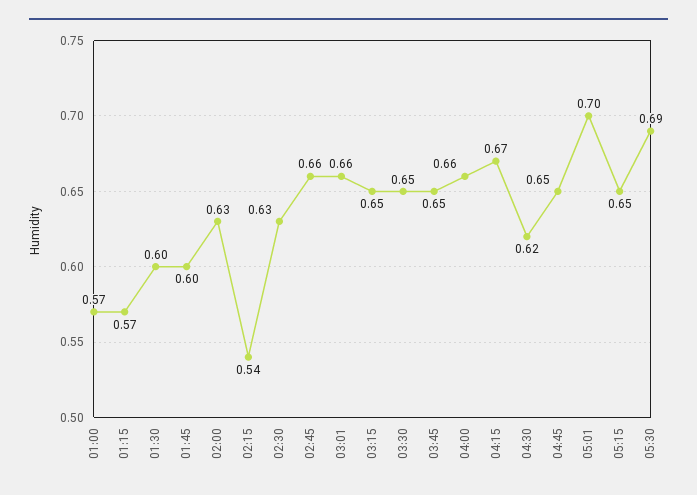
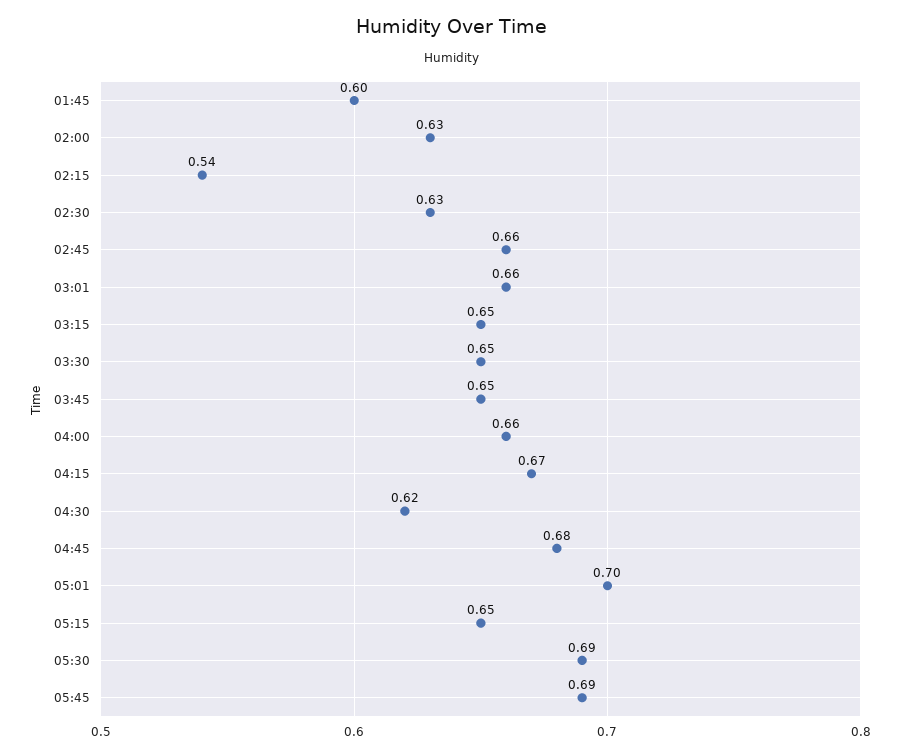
01:00: 0.57 -> none
01:15: 0.57 -> none
01:30: 0.6 -> none
04:45: 0.65 -> 0.68
05:45: none -> 0.69

